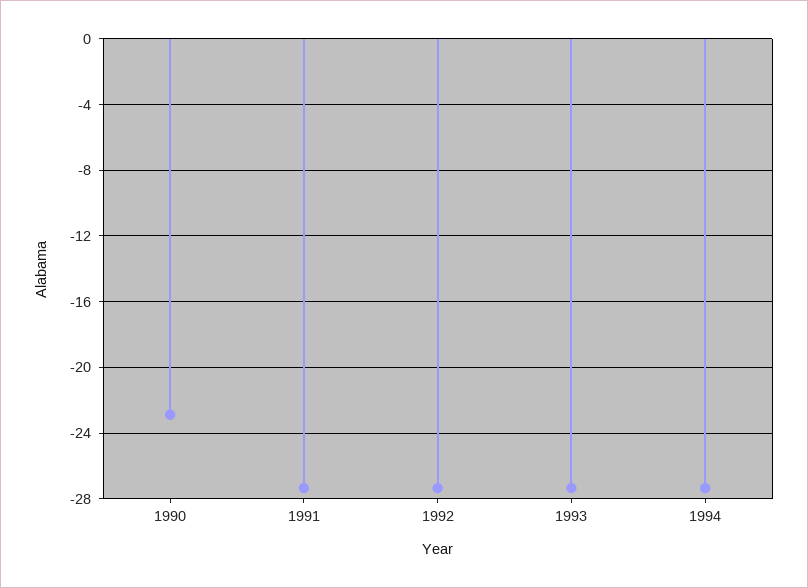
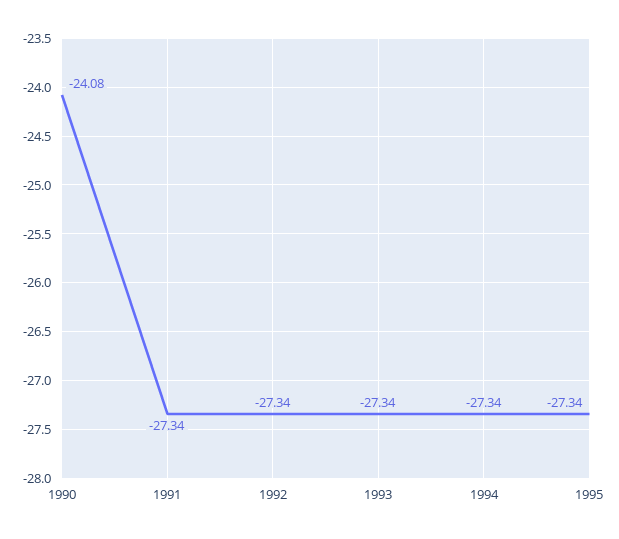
1990: -23 -> -24.08
1995: none -> -27.34

